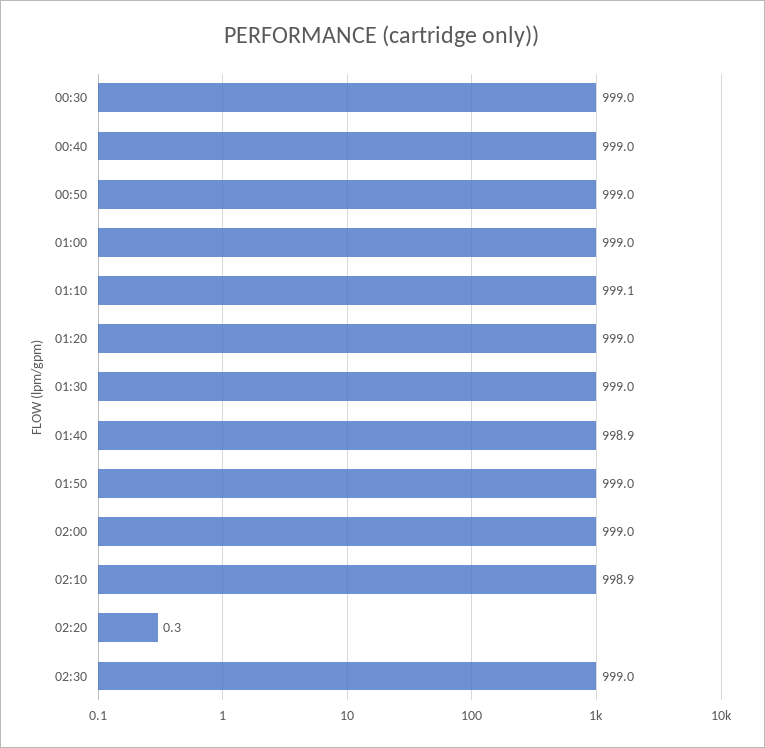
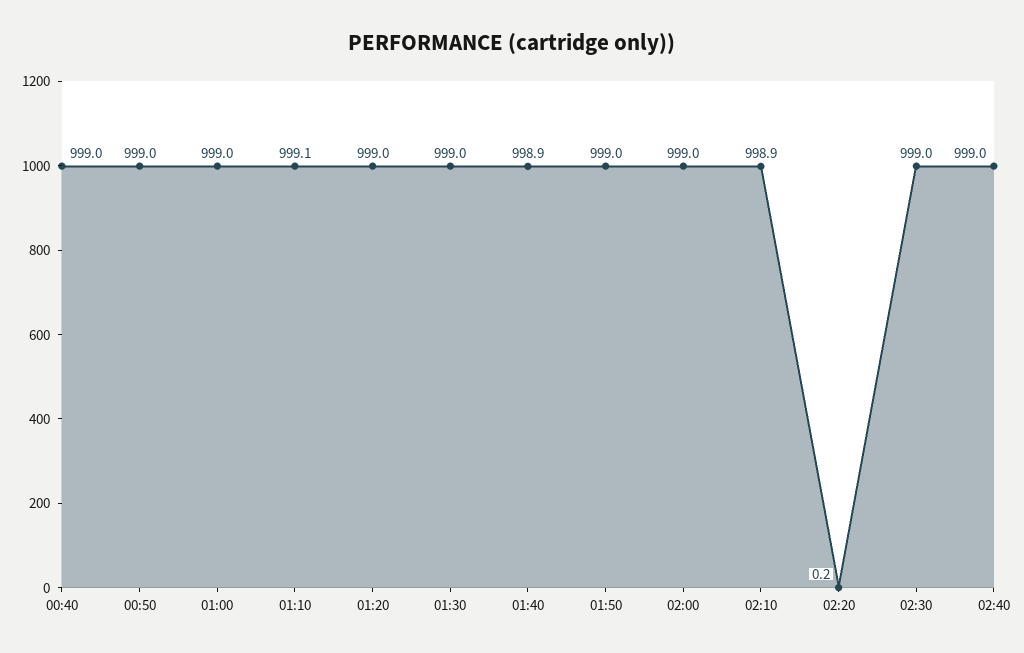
00:30: 999 -> none
02:20: 0.3 -> 0.2
02:40: none -> 999

